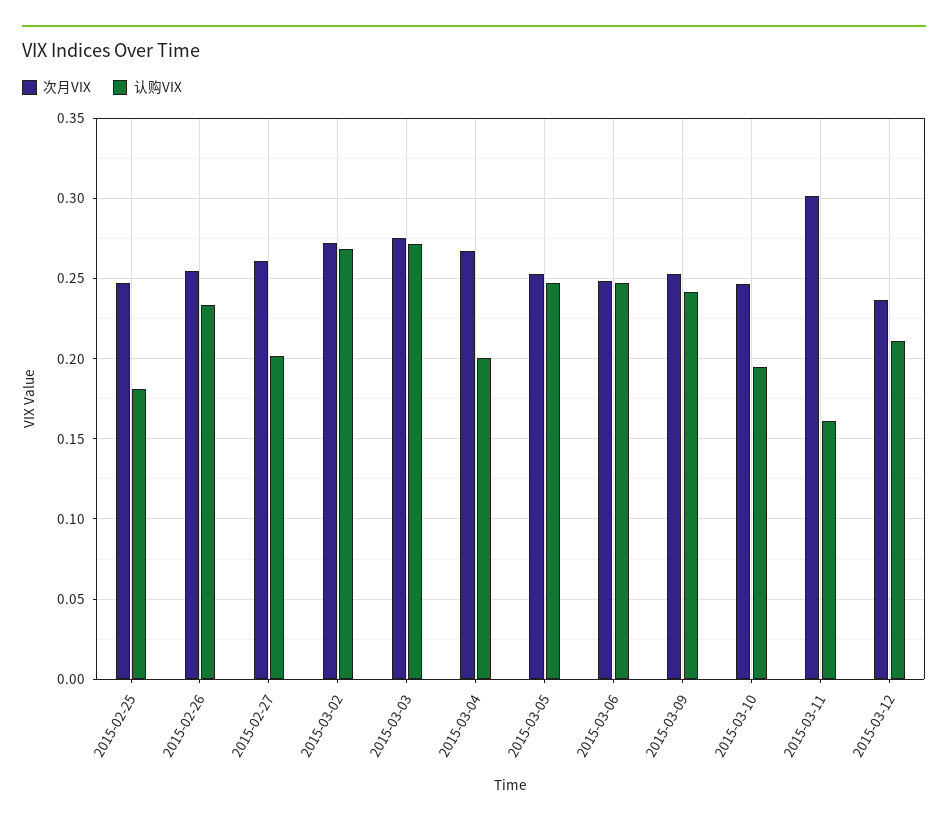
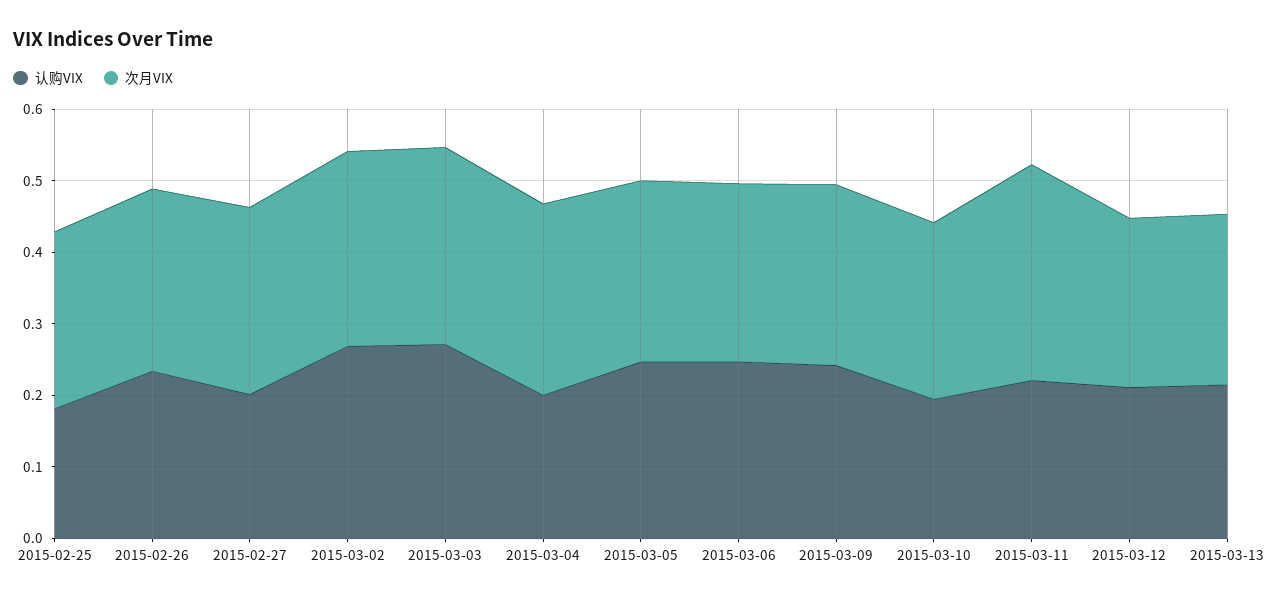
认购VIX, 2015-03-11: 0.16 -> 0.22
认购VIX, 2015-03-13: none -> 0.22
次月VIX, 2015-03-13: none -> 0.24

